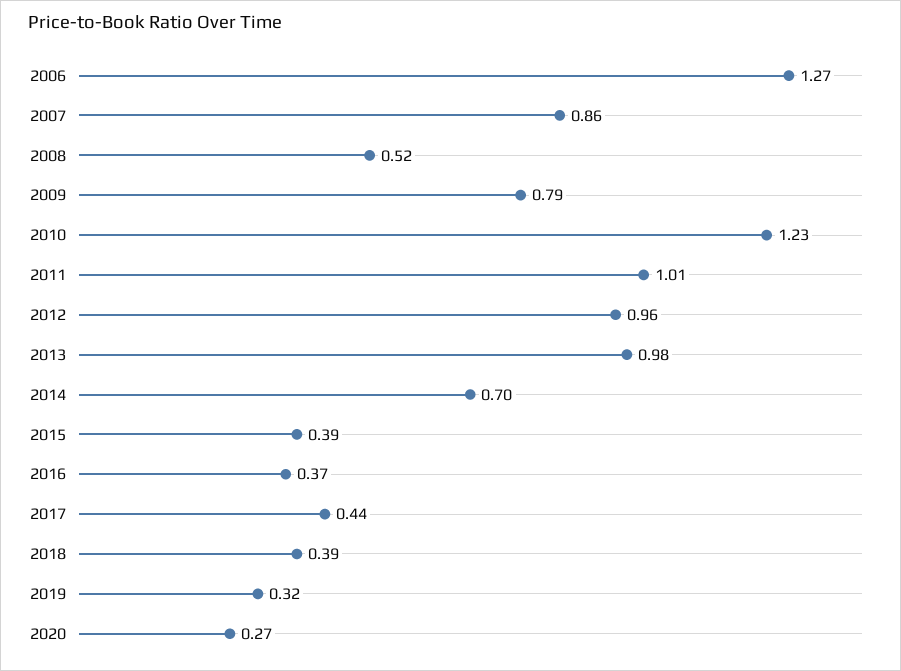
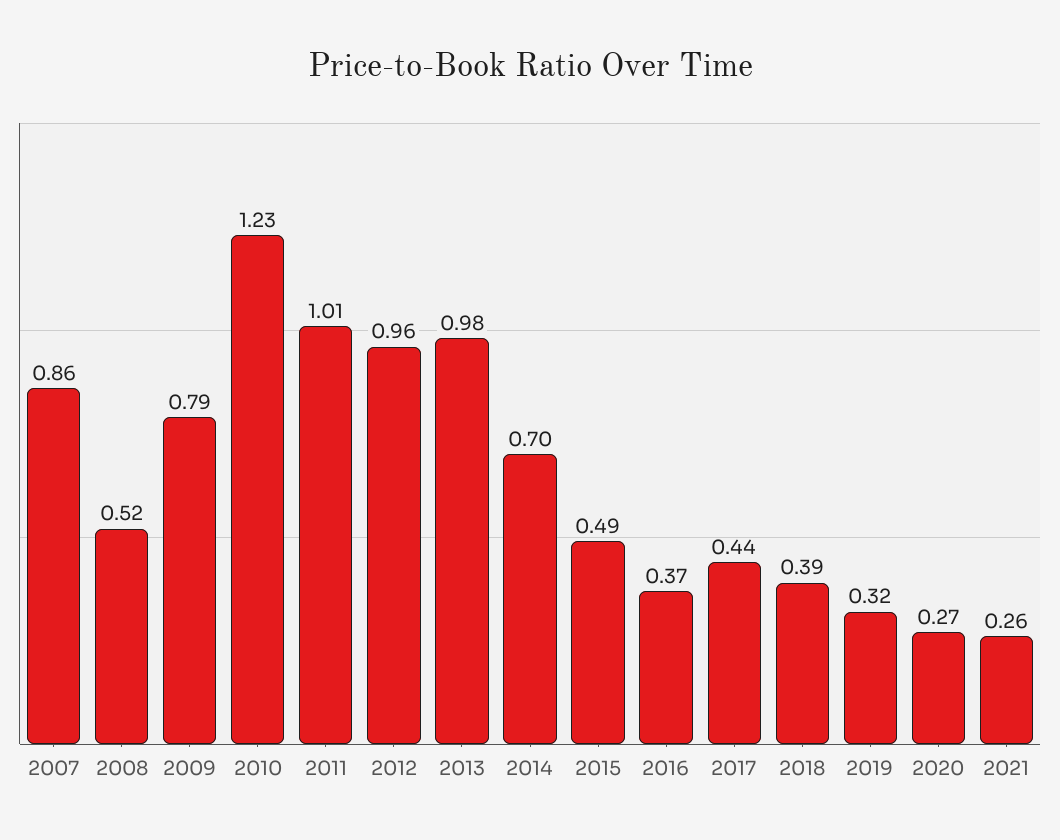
2006: 1.27 -> none
2015: 0.39 -> 0.49
2021: none -> 0.26

